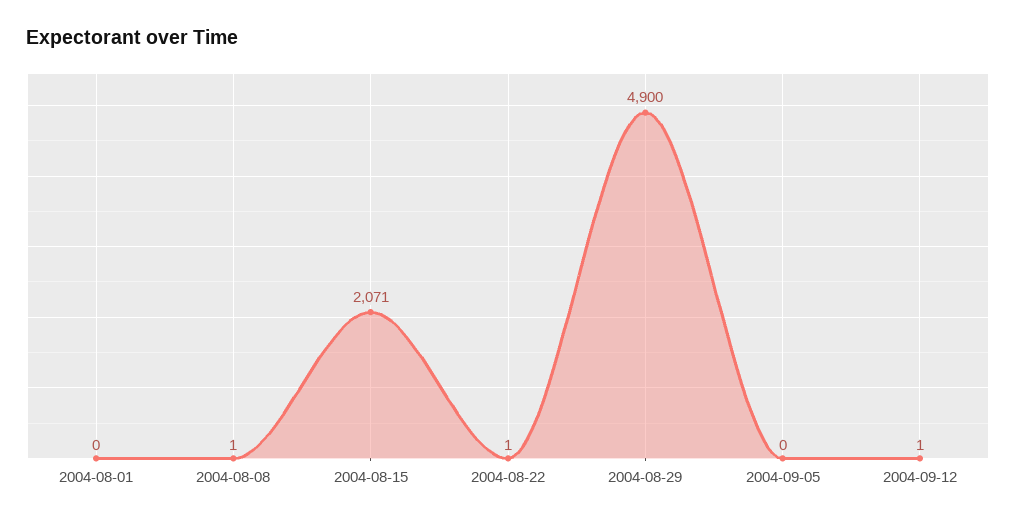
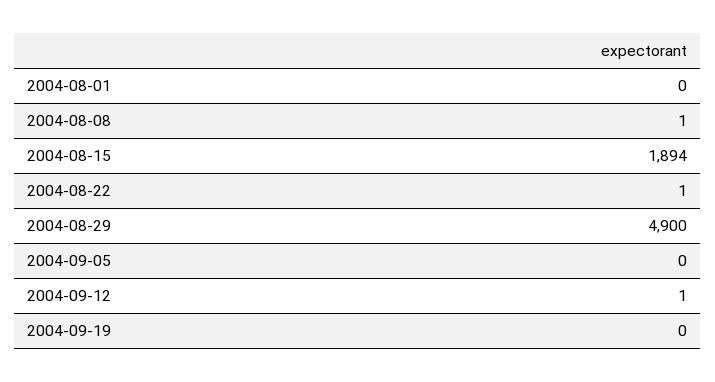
2004-08-15: 2071 -> 1894
2004-09-19: none -> 0

